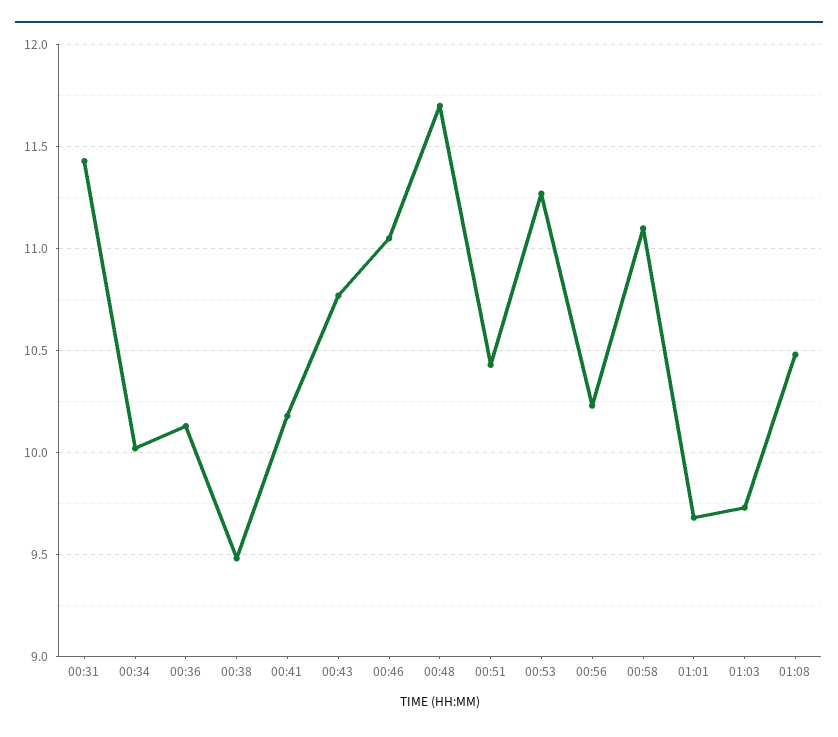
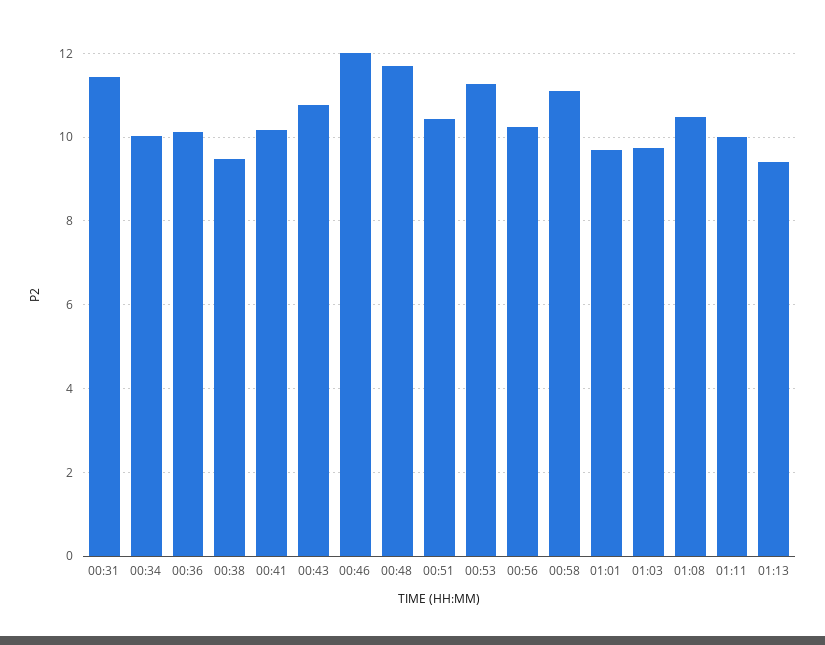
00:46: 11.05 -> 12
01:11: none -> 10
01:13: none -> 9.4

